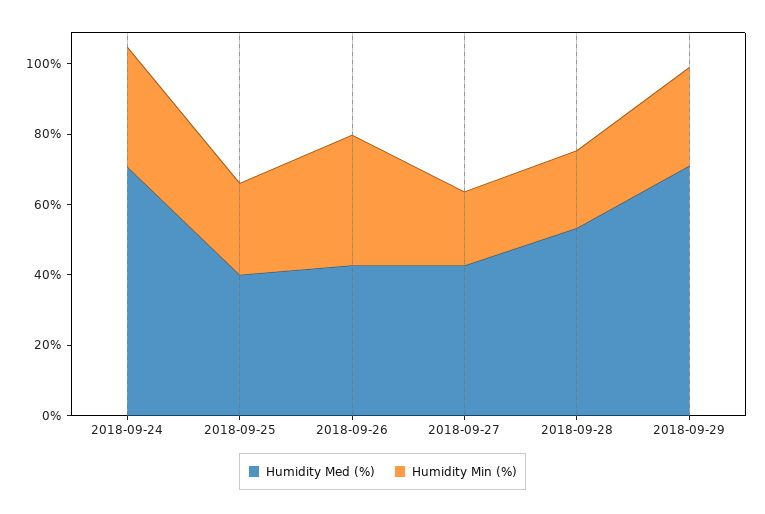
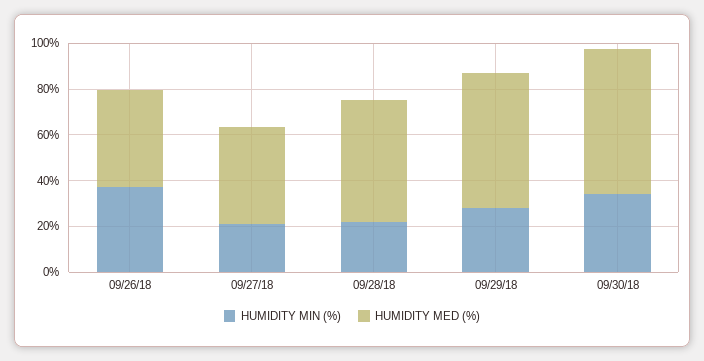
Humidity Med (%), 2018-09-24: 70 -> none
Humidity Min (%), 2018-09-24: 35 -> none
Humidity Med (%), 2018-09-25: 40 -> none
Humidity Min (%), 2018-09-25: 25 -> none
Humidity Med (%), 2018-09-29: 70 -> 60
Humidity Min (%), 09/30/18: none -> 35
Humidity Med (%), 09/30/18: none -> 65

